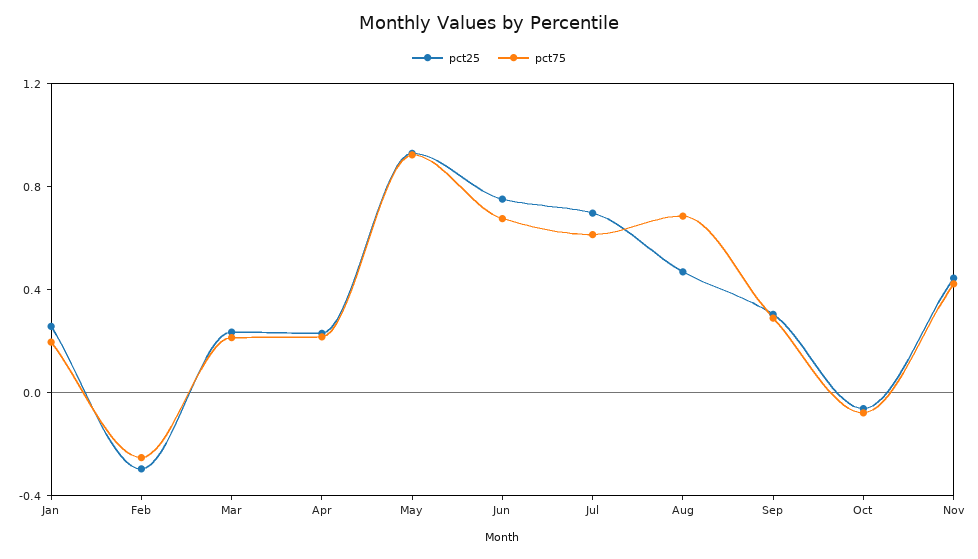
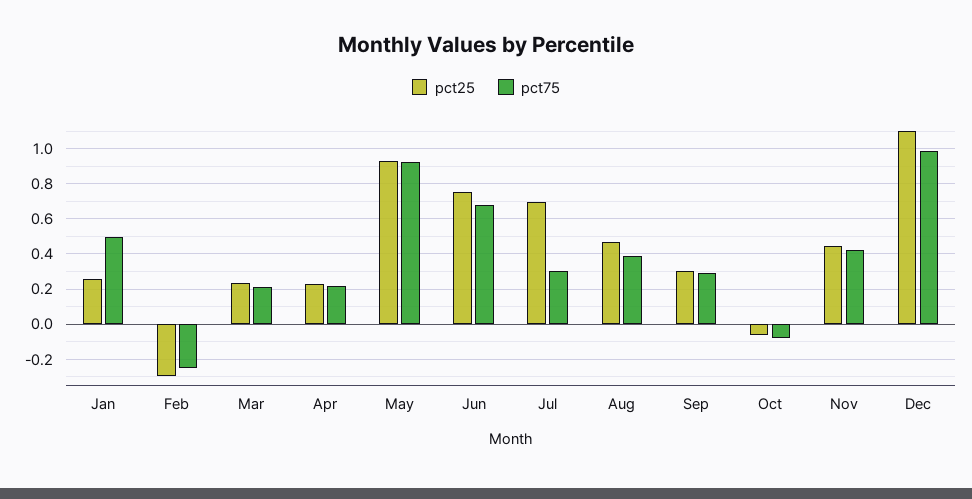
pct75, Jan: 0.2 -> 0.5
pct75, Jul: 0.6 -> 0.3
pct75, Aug: 0.7 -> 0.4
pct25, Dec: none -> 1.1
pct75, Dec: none -> 1

